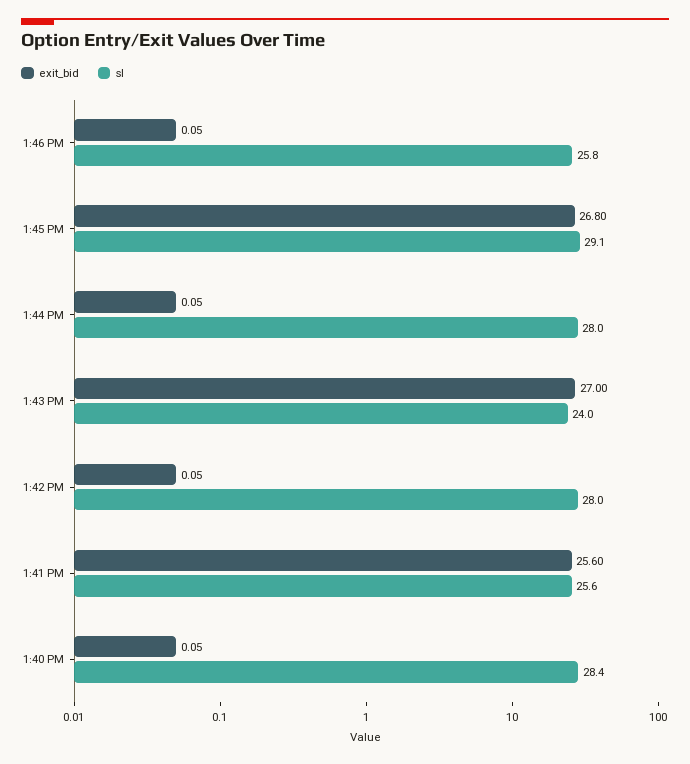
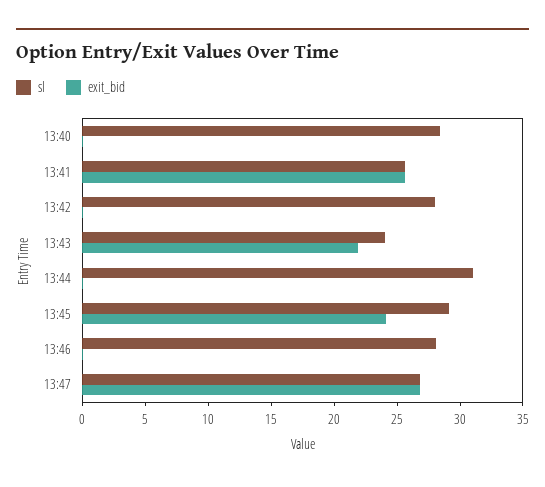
sl, 1:46 PM: 25.8 -> 28
exit_bid, 1:45 PM: 26.8 -> 24
sl, 1:44 PM: 28 -> 31
exit_bid, 1:43 PM: 27 -> 22
sl, 13:47: none -> 27
exit_bid, 13:47: none -> 27

